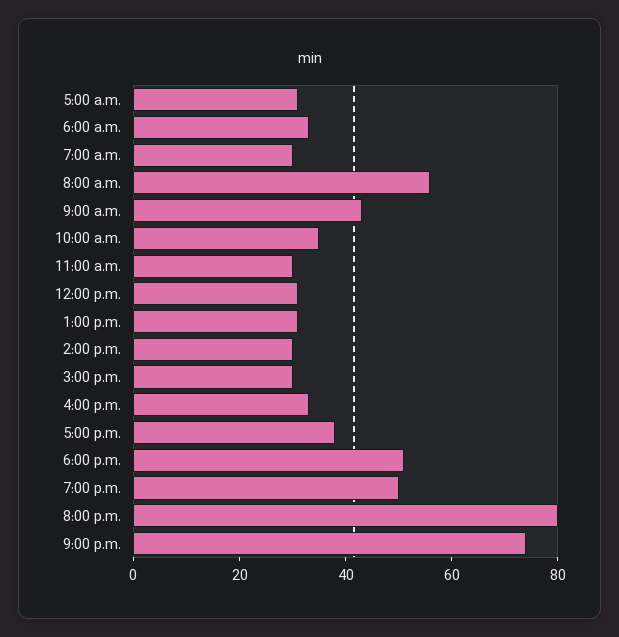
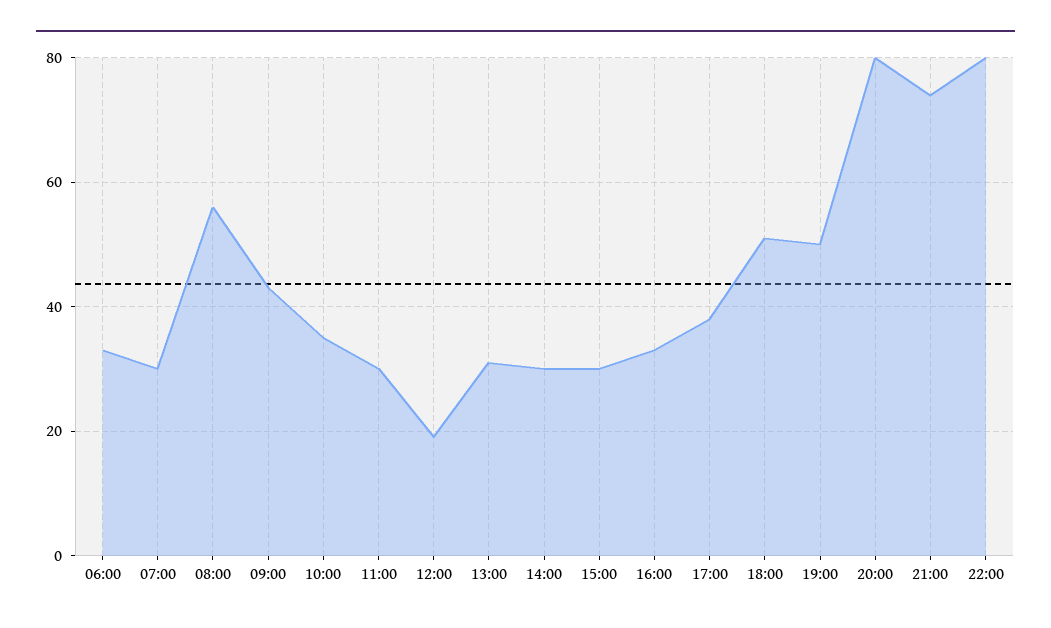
5:00 a.m.: 30 -> none
12:00 p.m.: 30 -> 20
22:00: none -> 80

